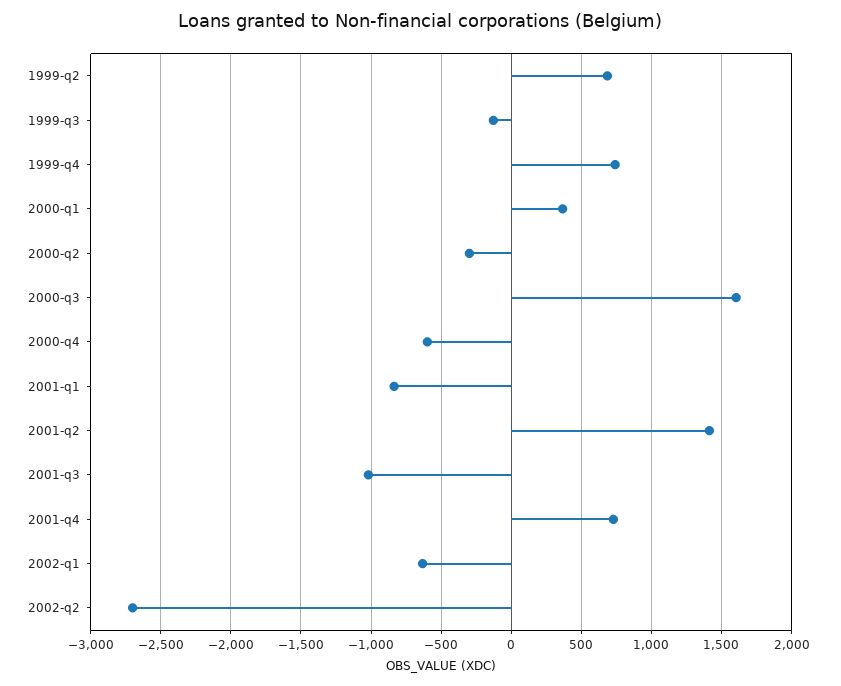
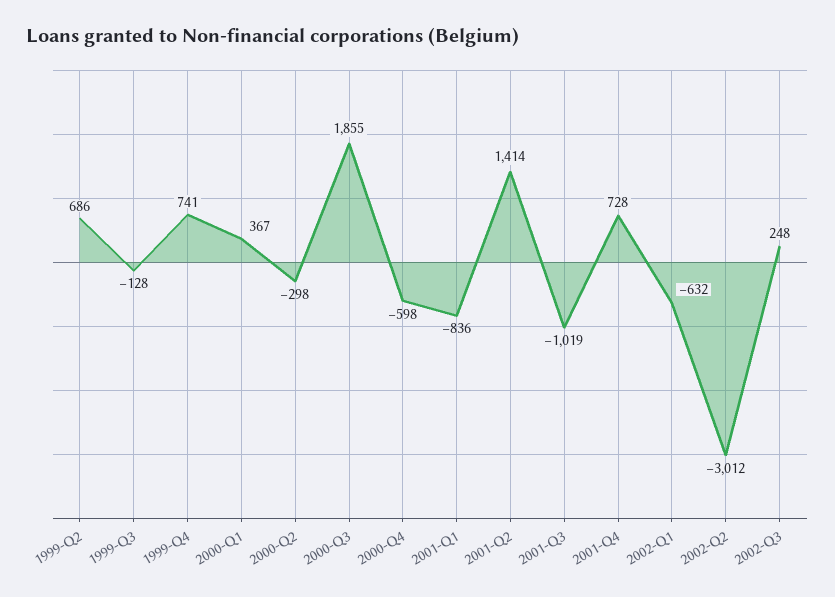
2000-q3: 1600 -> 1855
2002-q2: -2700 -> -3012
2002-Q3: none -> 248

